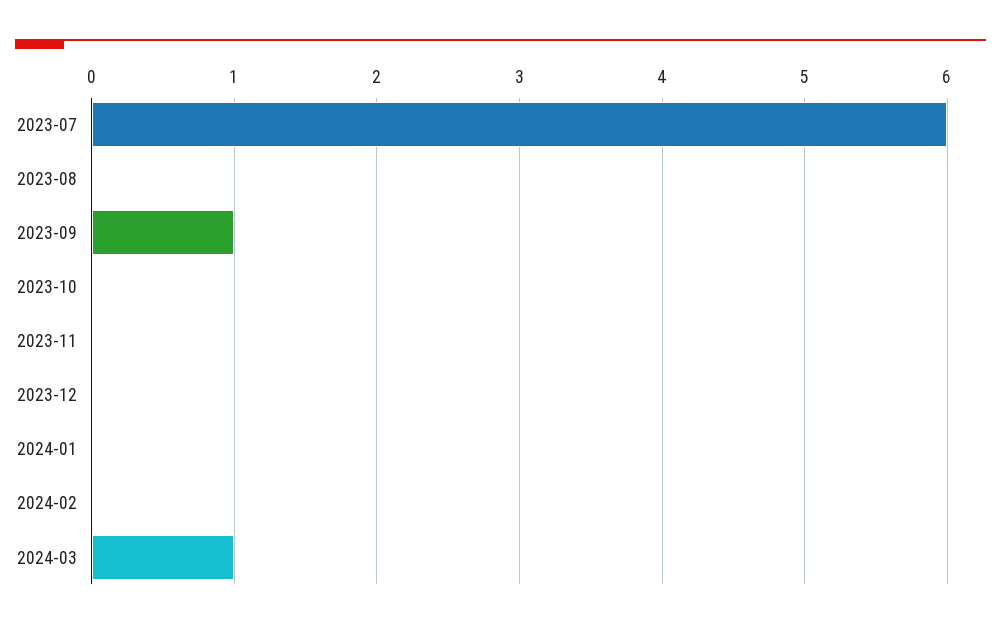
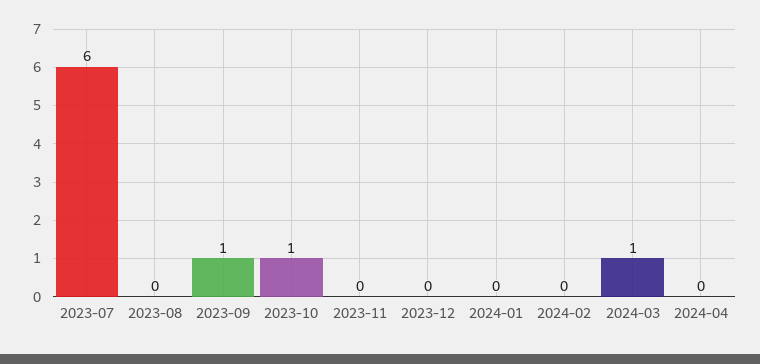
2023-10: 0 -> 1
2024-04: none -> 0

